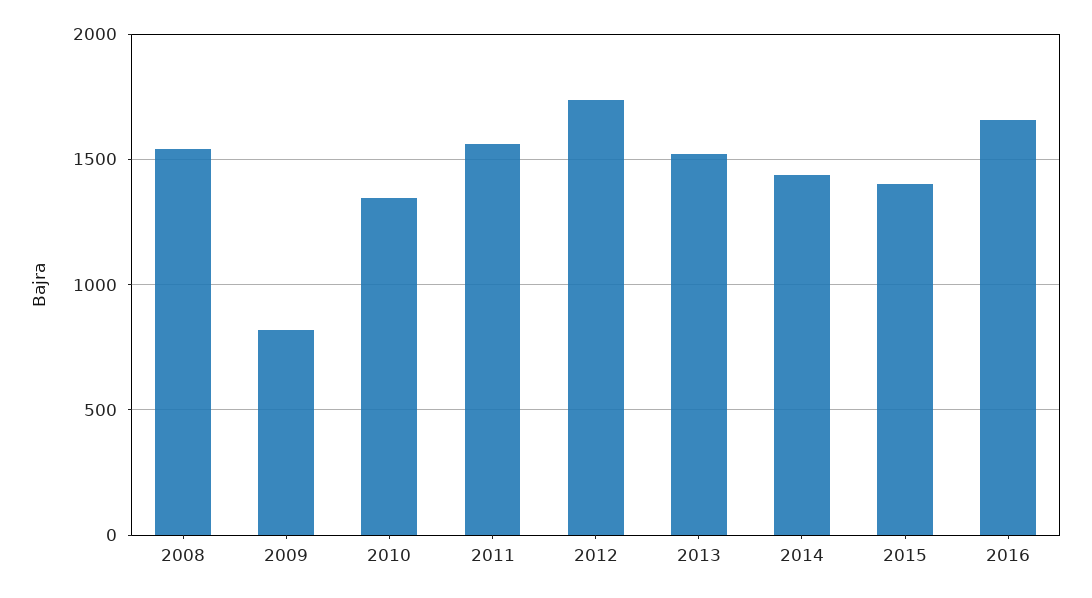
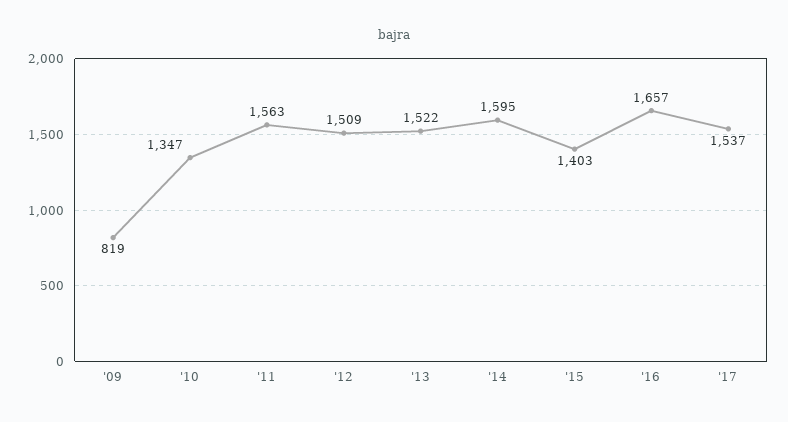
2008: 1550 -> none
2012: 1750 -> 1509
2014: 1450 -> 1595
'17: none -> 1537

